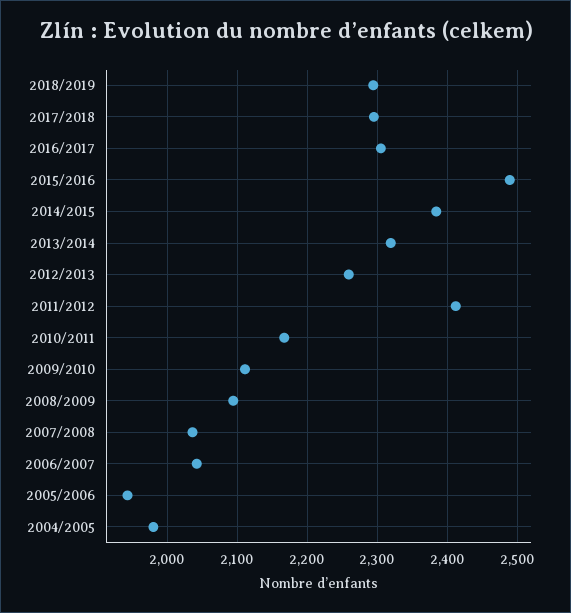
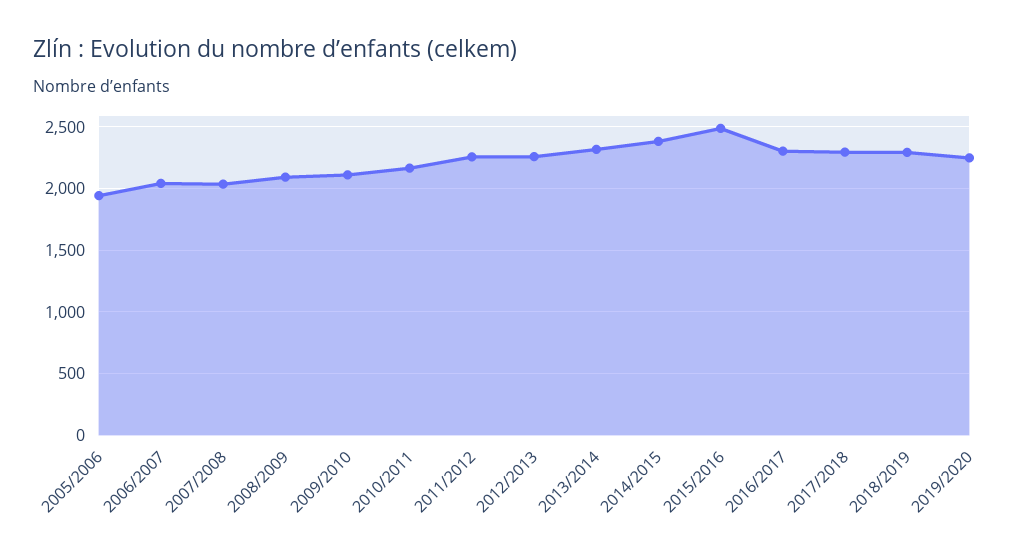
2011/2012: 2410 -> 2250
2004/2005: 1980 -> none
2019/2020: none -> 2250

